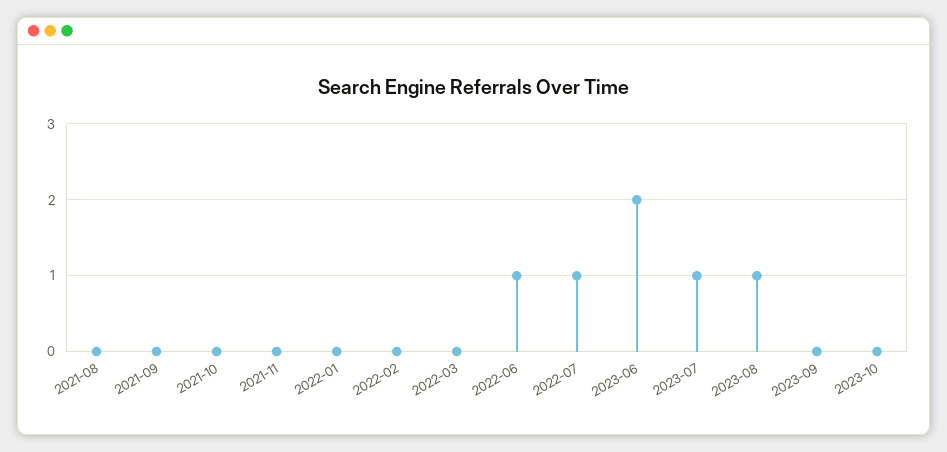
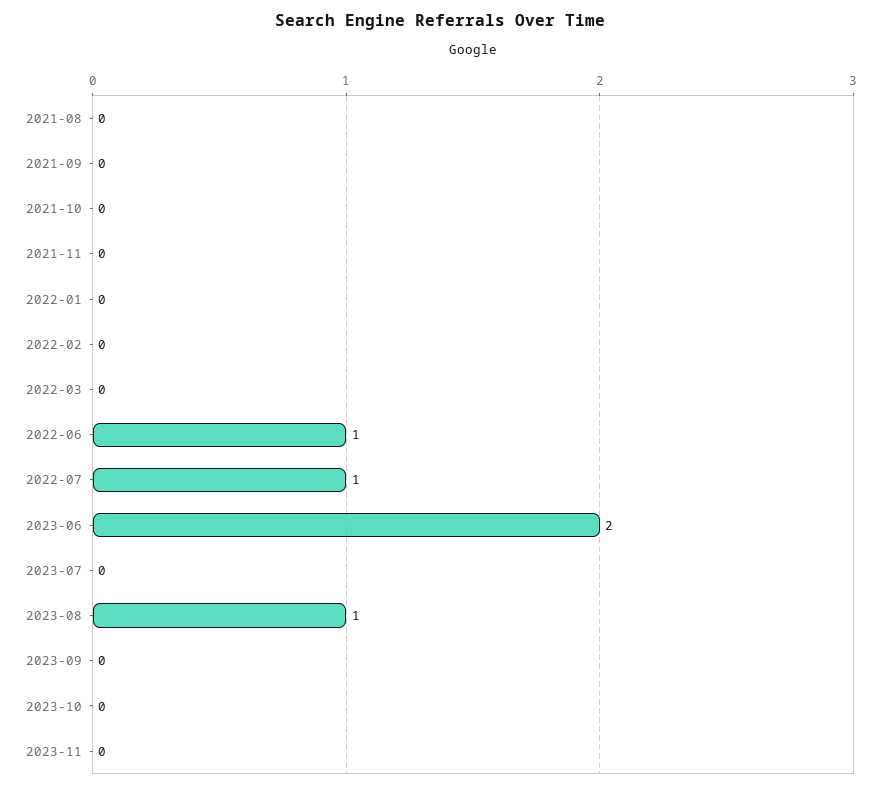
2023-07: 1 -> 0
2023-11: none -> 0

